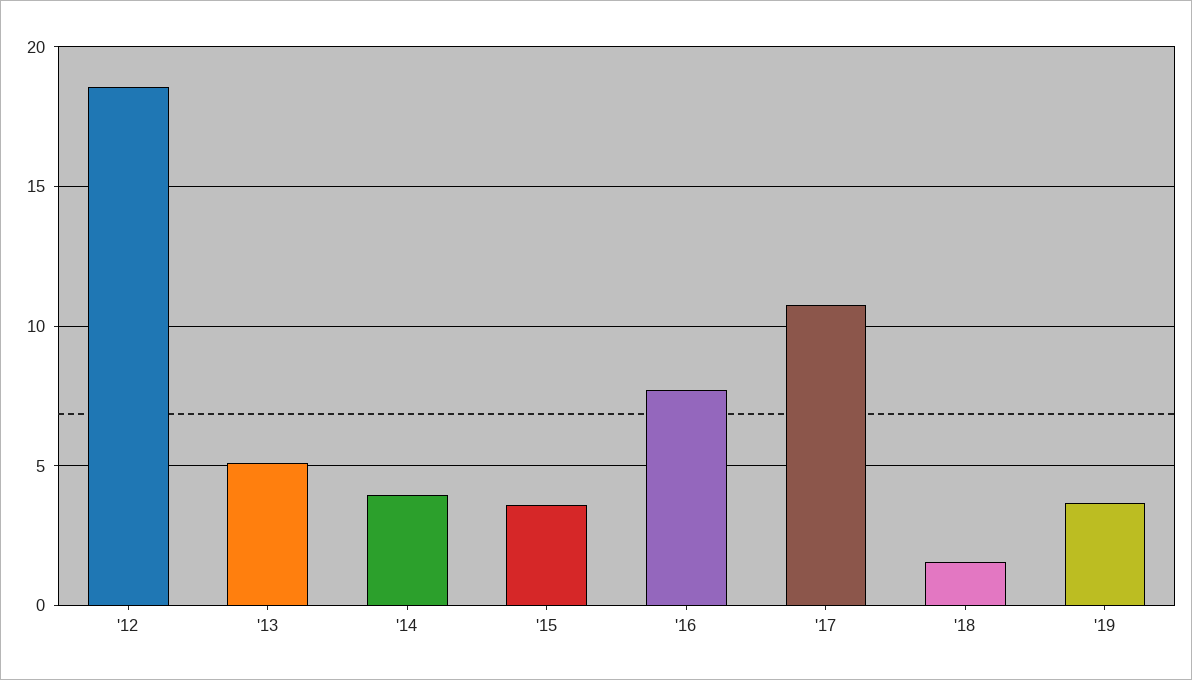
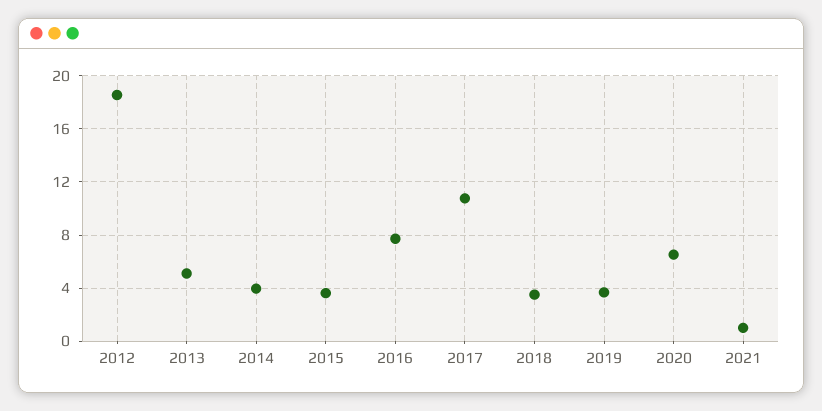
'18: 1.5 -> 3.5
2020: none -> 6.5
2021: none -> 1

